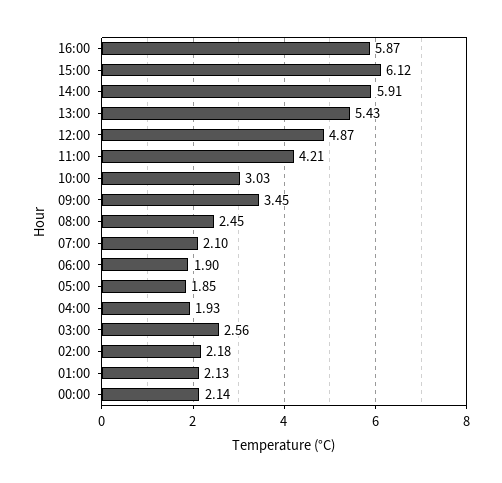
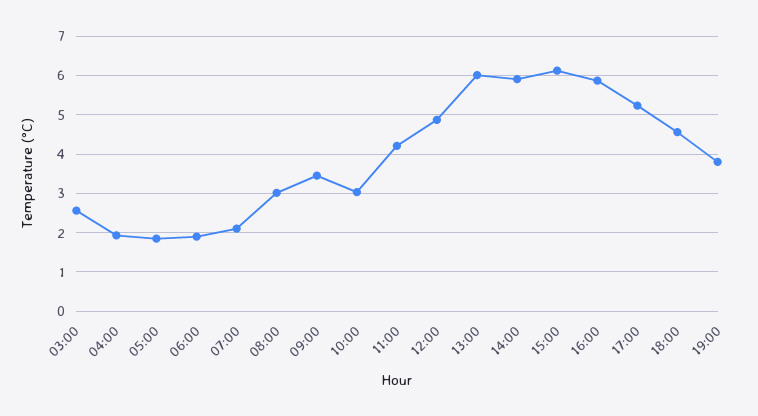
13:00: 5.43 -> 6
08:00: 2.45 -> 3
02:00: 2.18 -> none
01:00: 2.13 -> none
00:00: 2.14 -> none
17:00: none -> 5.2
18:00: none -> 4.6
19:00: none -> 3.8

